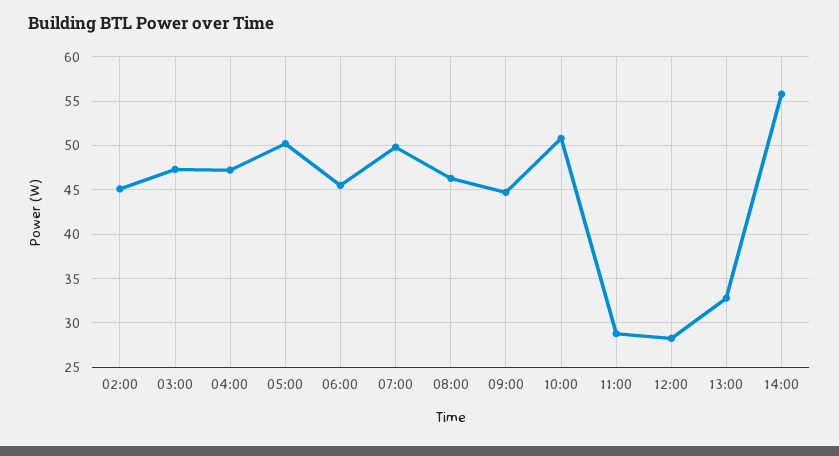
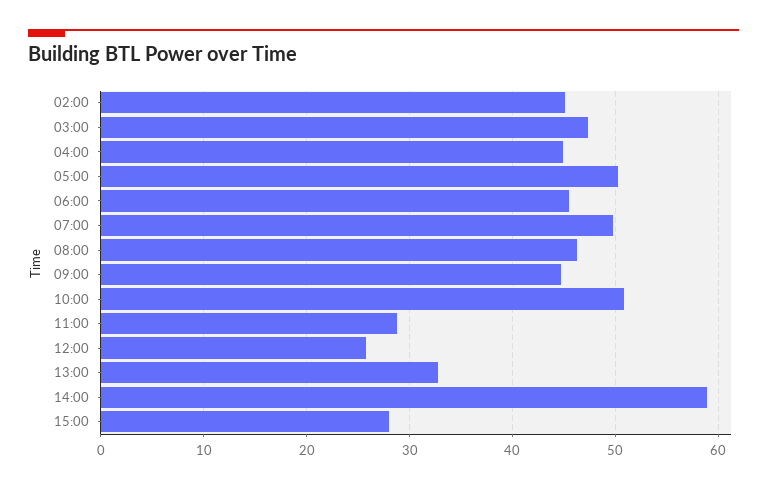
04:00: 47 -> 45
12:00: 28 -> 26
14:00: 56 -> 59
15:00: none -> 28

